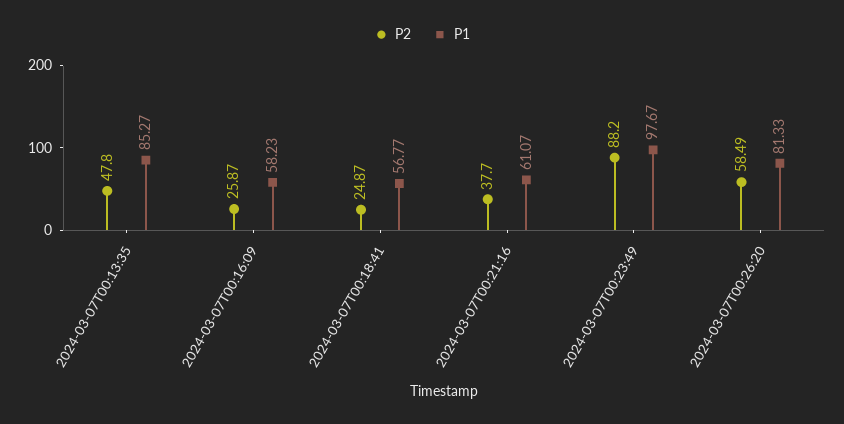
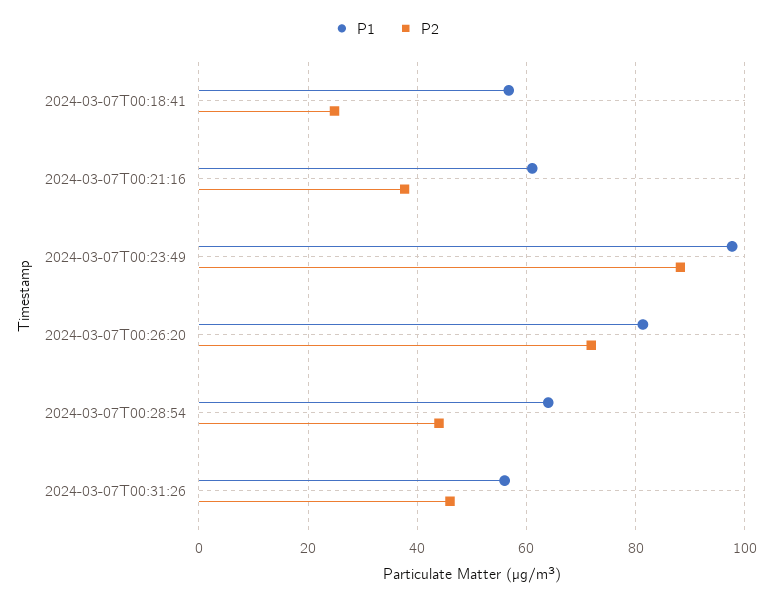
P2, 2024-03-07T00:13:35: 47.8 -> none
P1, 2024-03-07T00:13:35: 85.27 -> none
P2, 2024-03-07T00:16:09: 25.87 -> none
P1, 2024-03-07T00:16:09: 58.23 -> none
P2, 2024-03-07T00:26:20: 58.49 -> 72
P1, 2024-03-07T00:28:54: none -> 64
P2, 2024-03-07T00:28:54: none -> 44
P1, 2024-03-07T00:31:26: none -> 56
P2, 2024-03-07T00:31:26: none -> 46

